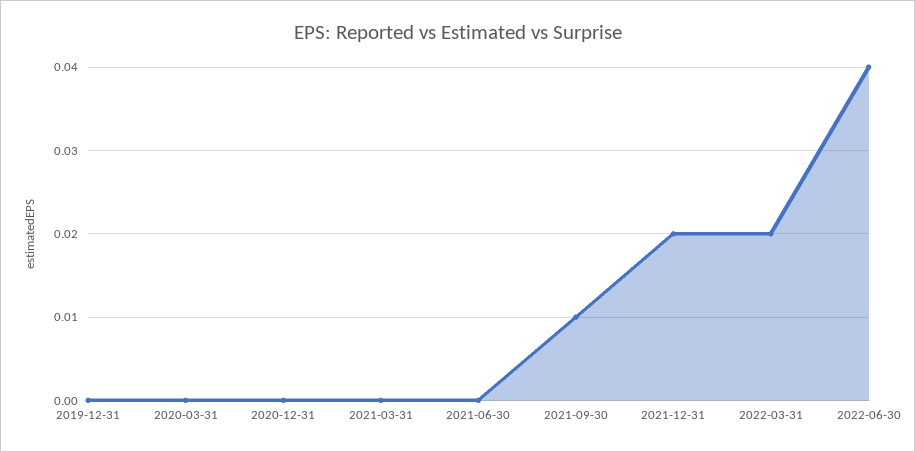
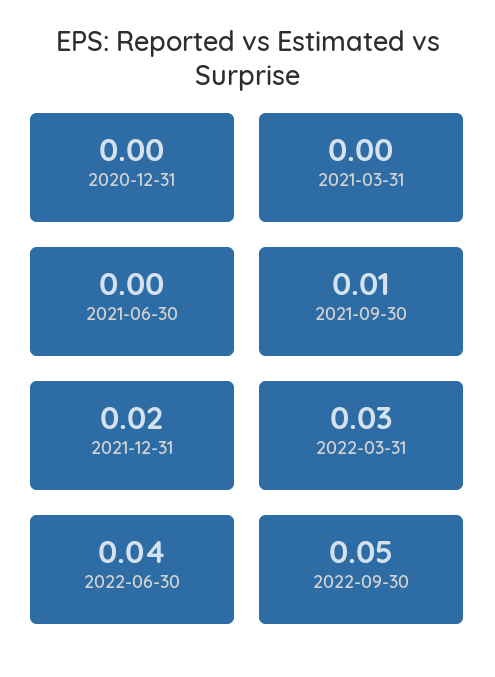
2019-12-31: 0 -> none
2020-03-31: 0 -> none
2022-03-31: 0.02 -> 0.03
2022-09-30: none -> 0.05

